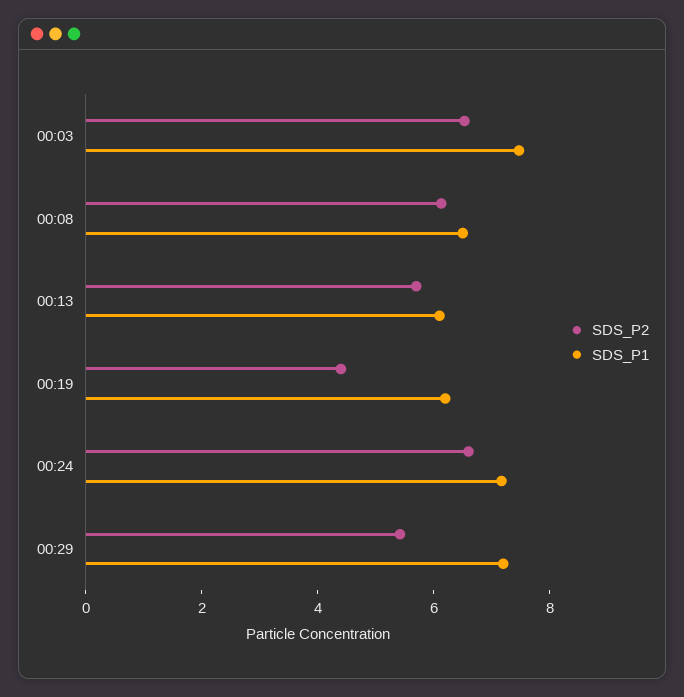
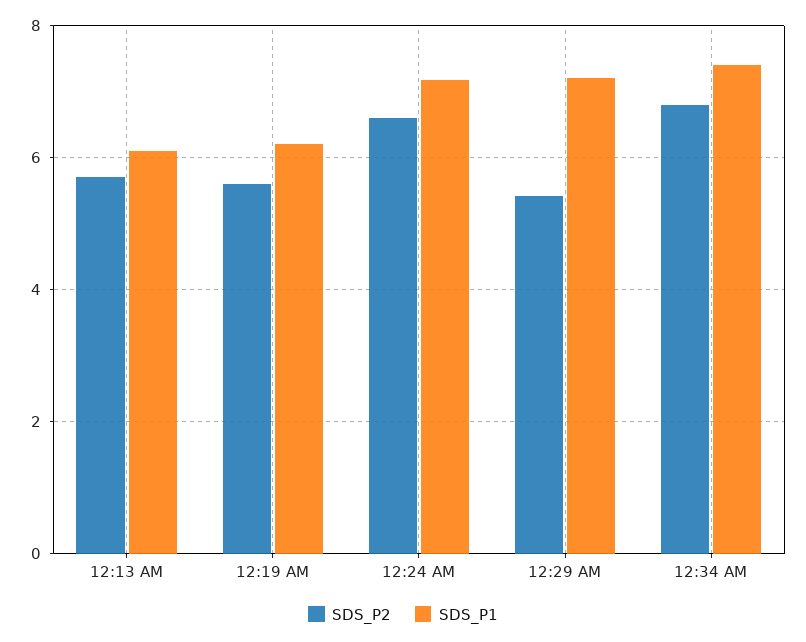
SDS_P2, 00:03: 6.5 -> none
SDS_P1, 00:03: 7.5 -> none
SDS_P2, 00:08: 6 -> none
SDS_P1, 00:08: 6.5 -> none
SDS_P2, 00:19: 4.5 -> 5.6
SDS_P2, 12:34 AM: none -> 6.8
SDS_P1, 12:34 AM: none -> 7.4

